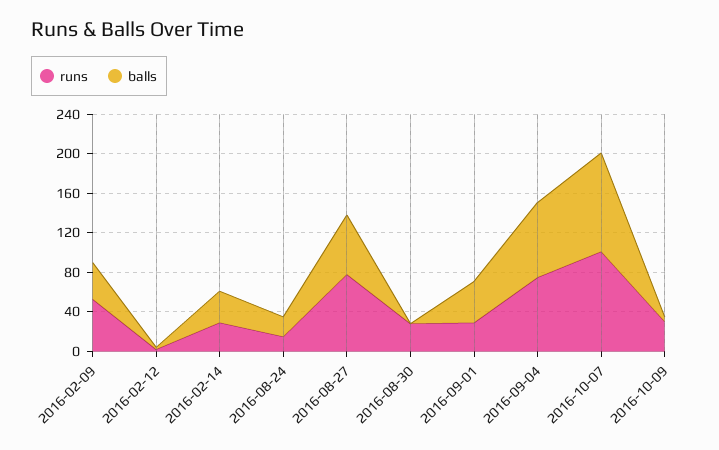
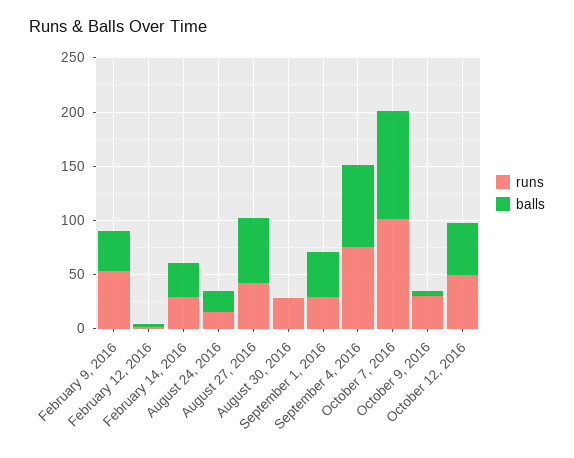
runs, 2016-08-27: 80 -> 40
runs, October 12, 2016: none -> 50
balls, October 12, 2016: none -> 50

